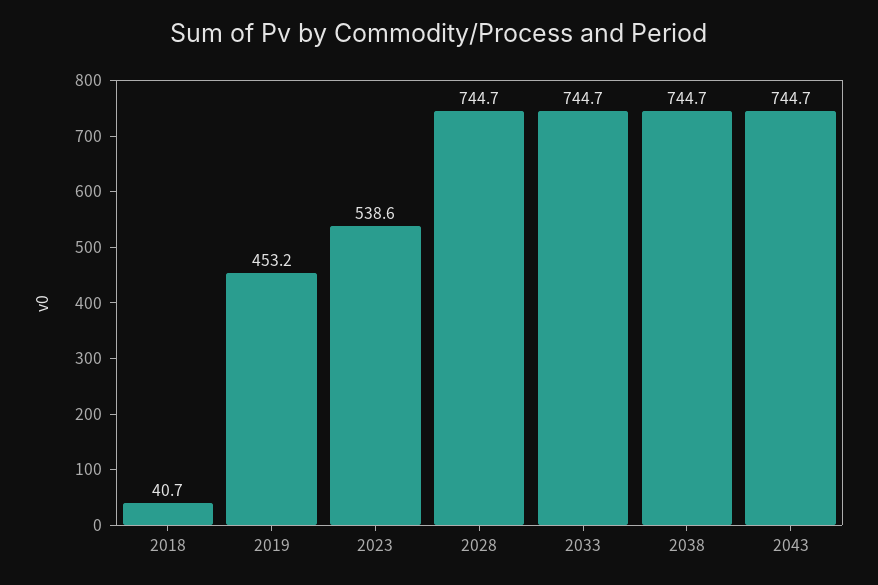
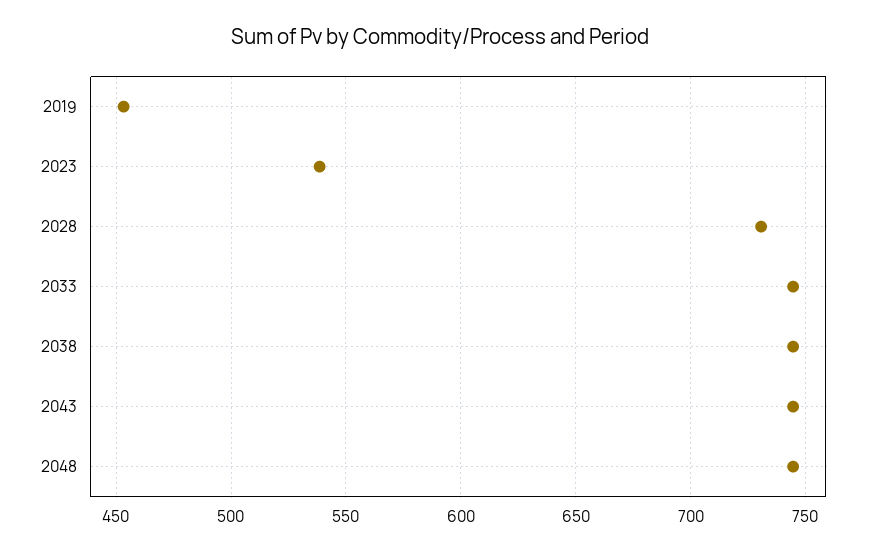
2018: 40.7 -> none
2028: 744.7 -> 730
2048: none -> 745

